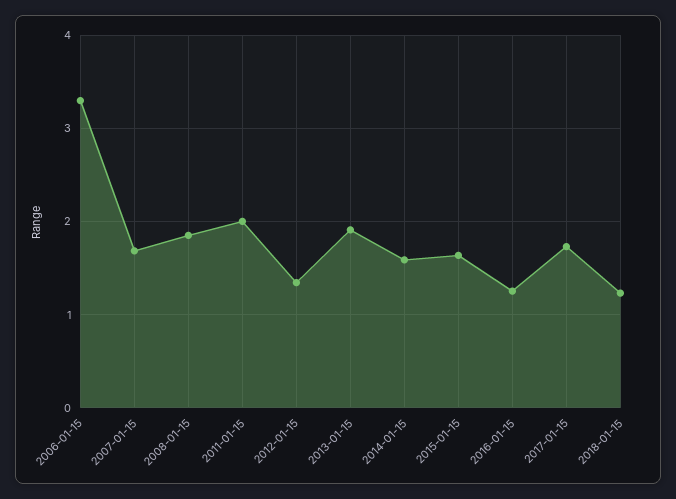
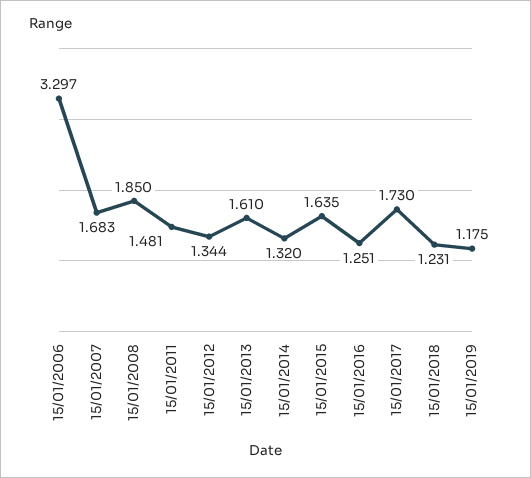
2011-01-15: 2 -> 1.481
2013-01-15: 1.9 -> 1.61
2014-01-15: 1.6 -> 1.32
15/01/2019: none -> 1.175

